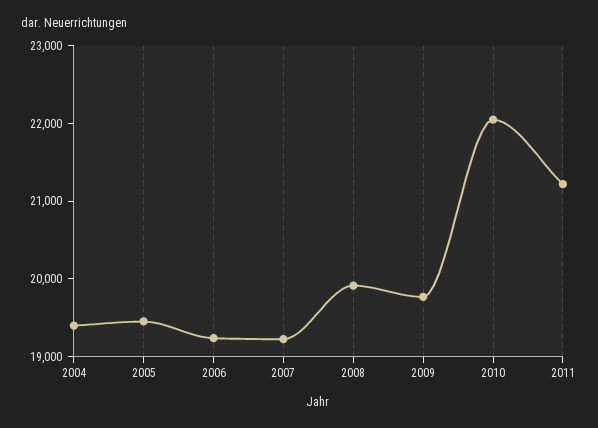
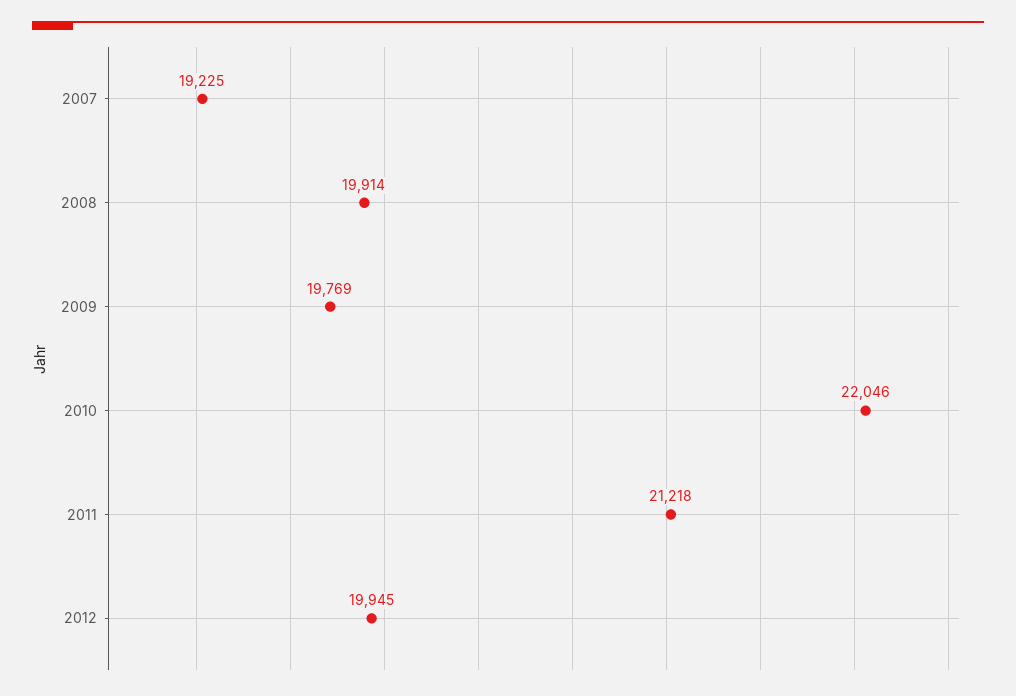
2004: 19400 -> none
2005: 19400 -> none
2006: 19200 -> none
2012: none -> 19945

